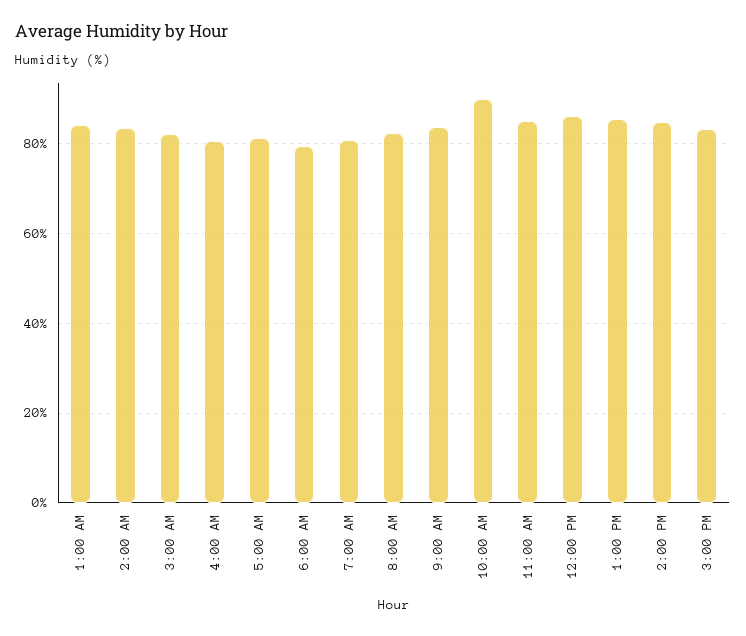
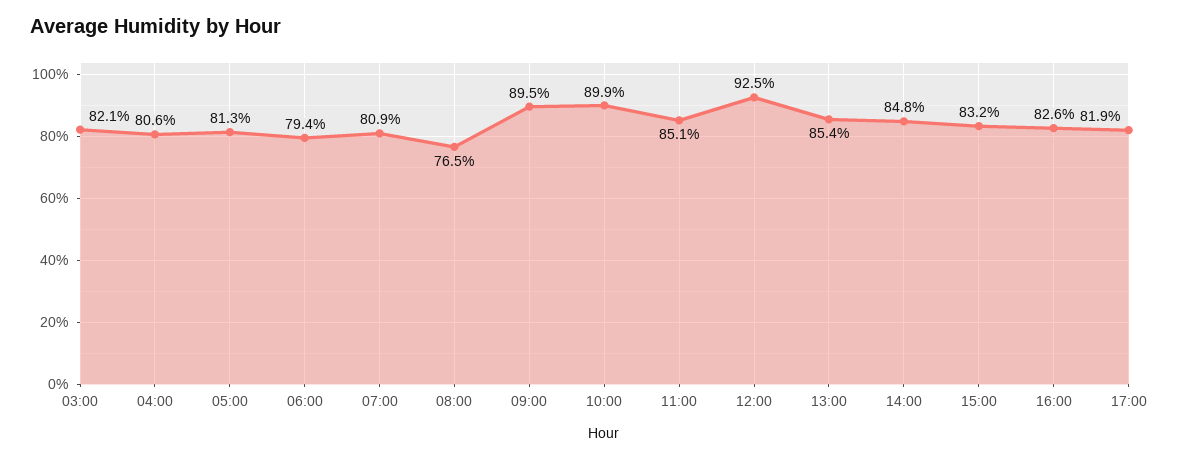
1:00 AM: 84 -> none
2:00 AM: 84 -> none
8:00 AM: 82 -> 76.5
9:00 AM: 84 -> 89.5
12:00 PM: 86 -> 92.5
16:00: none -> 82.6
17:00: none -> 81.9

